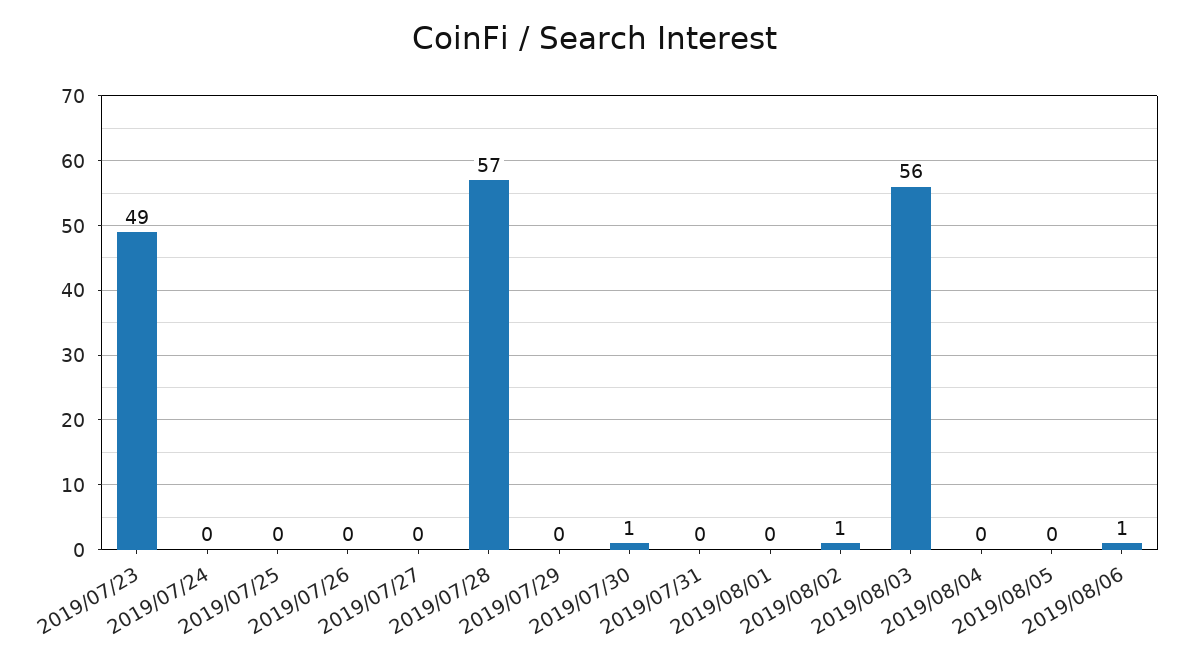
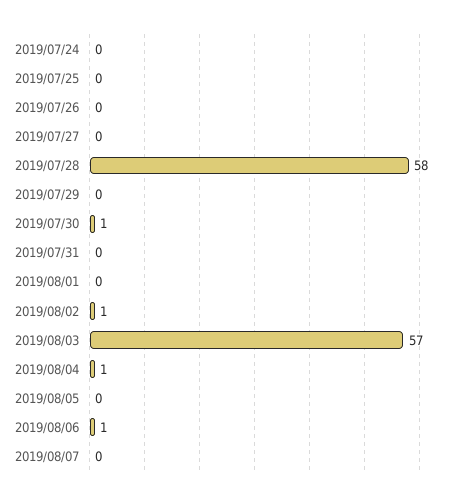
2019/07/23: 49 -> none
2019/07/28: 57 -> 58
2019/08/03: 56 -> 57
2019/08/04: 0 -> 1
2019/08/07: none -> 0

